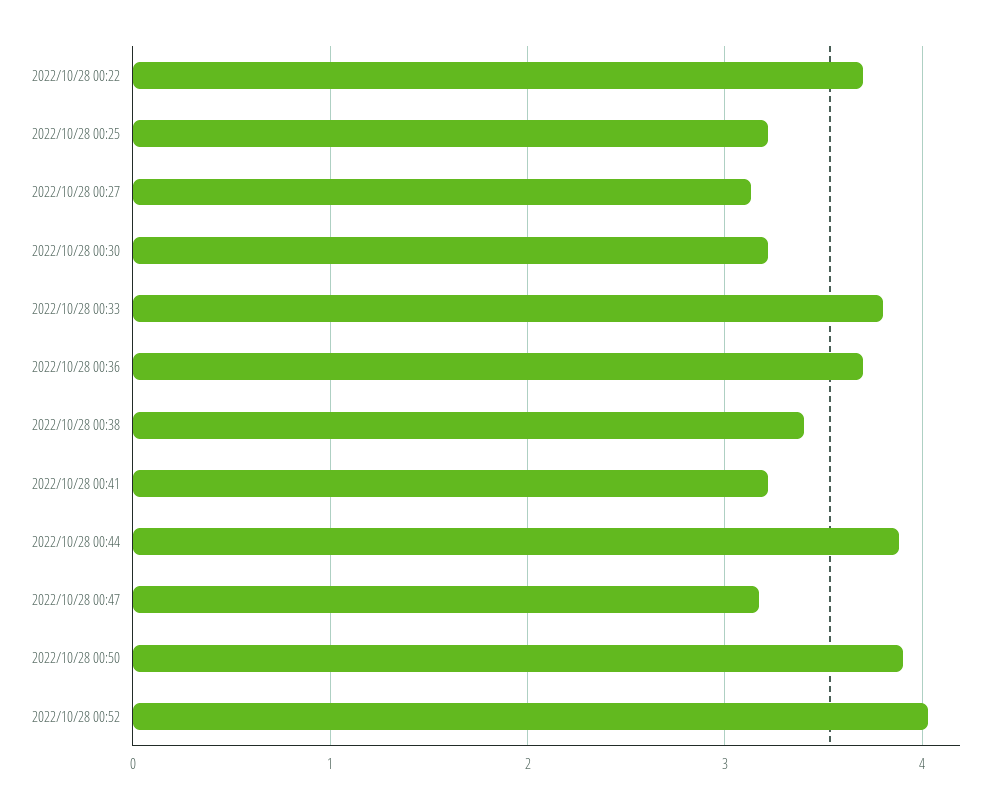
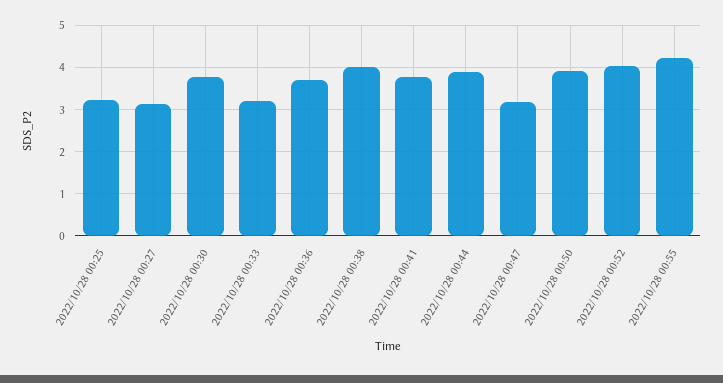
2022/10/28 00:22: 3.7 -> none
2022/10/28 00:30: 3.2 -> 3.8
2022/10/28 00:33: 3.8 -> 3.2
2022/10/28 00:38: 3.4 -> 4
2022/10/28 00:41: 3.2 -> 3.8
2022/10/28 00:55: none -> 4.2

